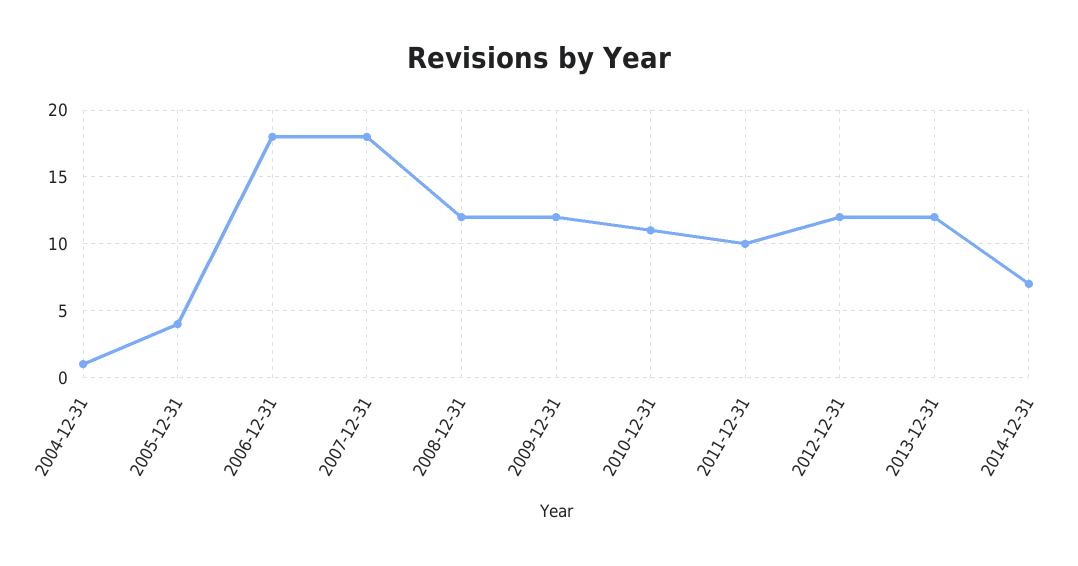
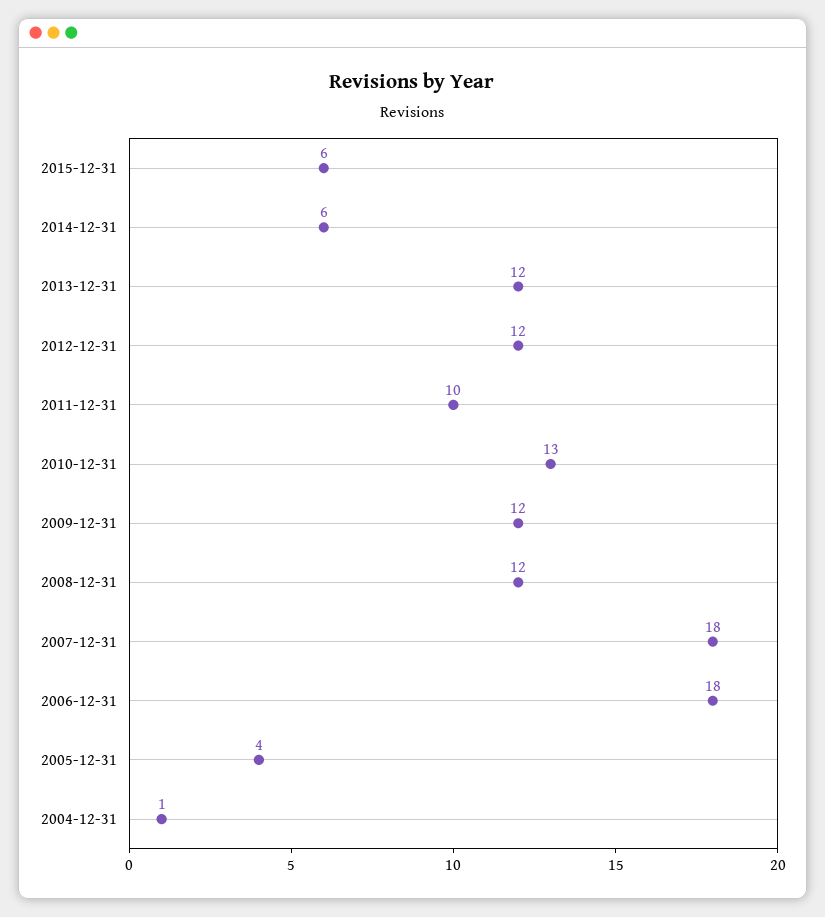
2010-12-31: 11 -> 13
2014-12-31: 7 -> 6
2015-12-31: none -> 6

